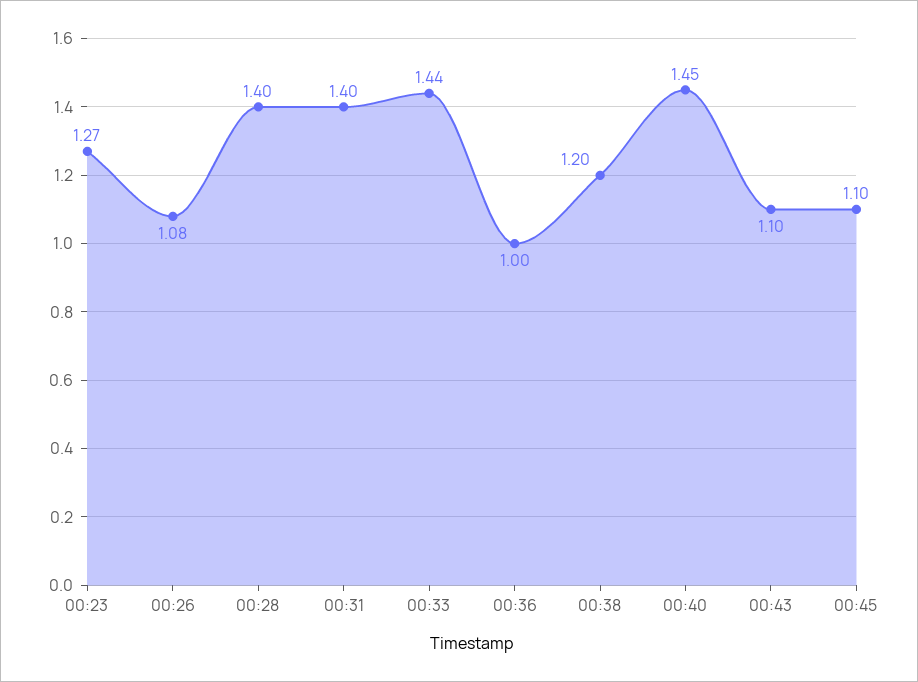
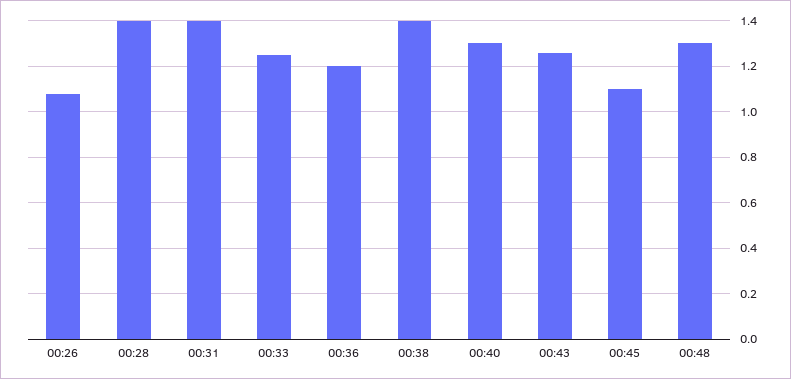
00:23: 1.27 -> none
00:33: 1.44 -> 1.25
00:36: 1 -> 1.2
00:38: 1.2 -> 1.4
00:40: 1.45 -> 1.3
00:43: 1.1 -> 1.25
00:48: none -> 1.3

